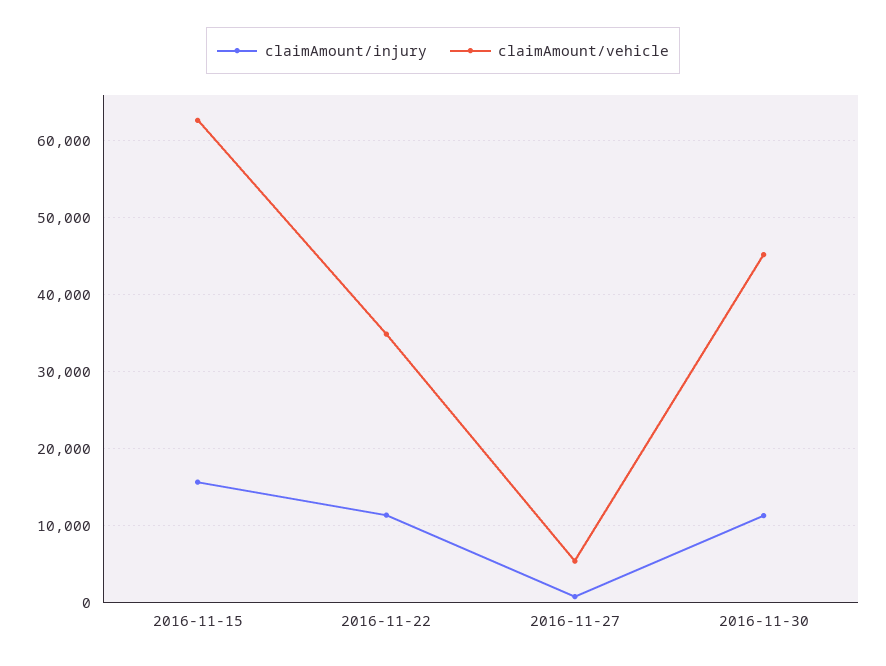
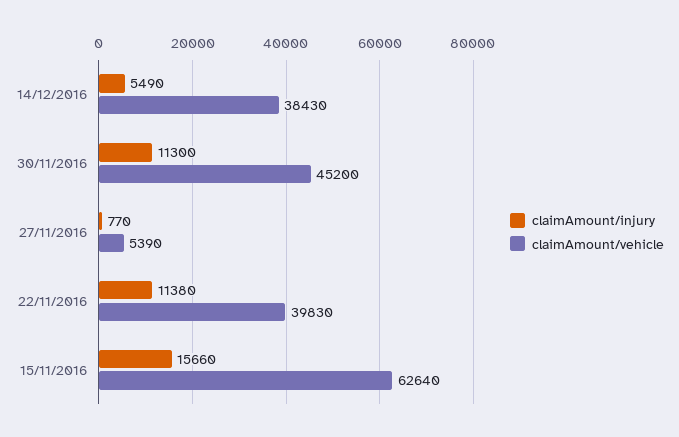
claimAmount/vehicle, 2016-11-22: 35000 -> 39830
claimAmount/injury, 14/12/2016: none -> 5490
claimAmount/vehicle, 14/12/2016: none -> 38430

